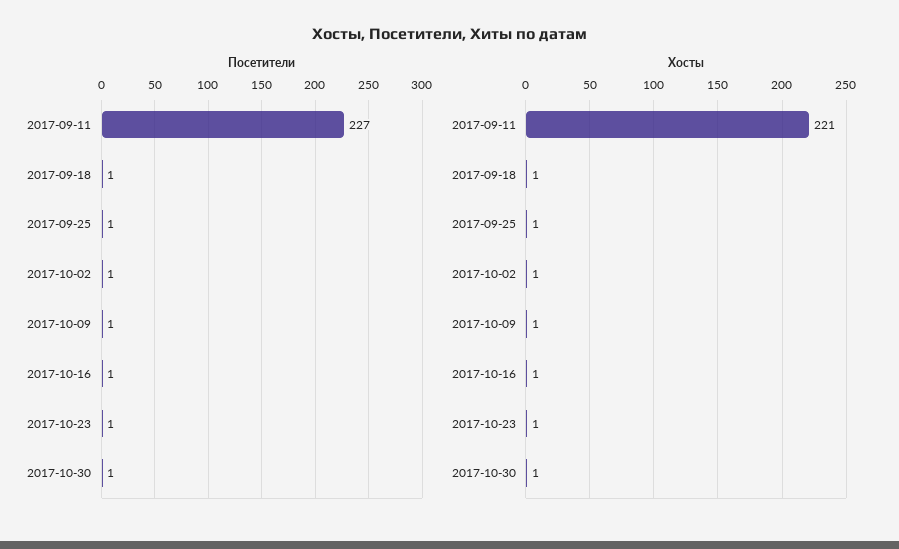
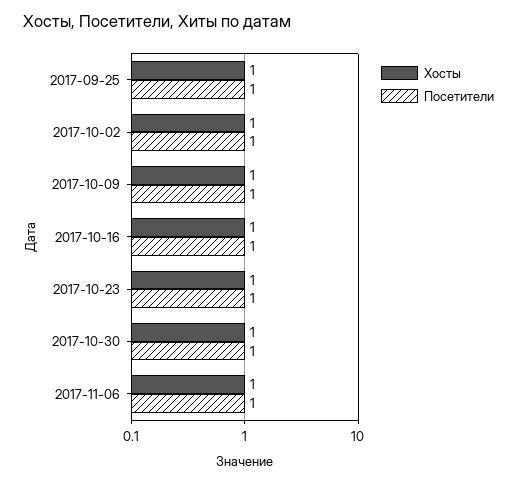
Посетители, 2017-09-11: 227 -> none
Посетители, 2017-09-18: 1 -> none
Хосты, 2017-09-11: 221 -> none
Хосты, 2017-09-18: 1 -> none
Хосты, 2017-11-06: none -> 1
Посетители, 2017-11-06: none -> 1

